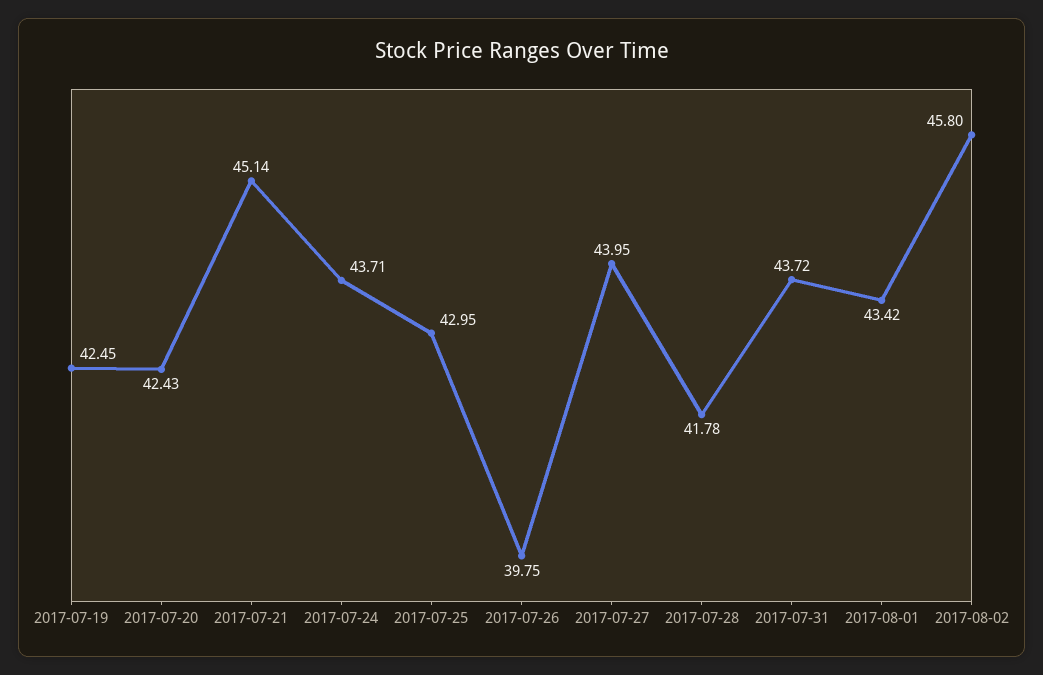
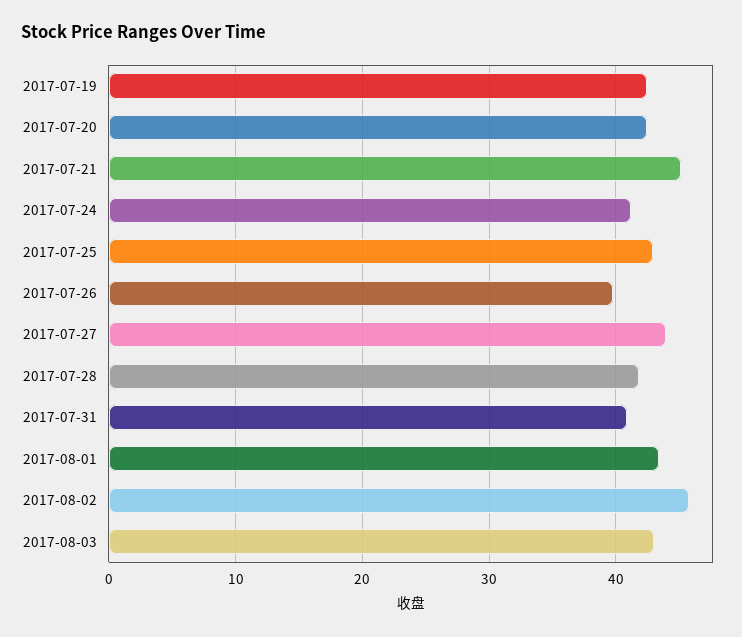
2017-07-24: 43.71 -> 41
2017-07-31: 43.72 -> 41
2017-08-03: none -> 43

